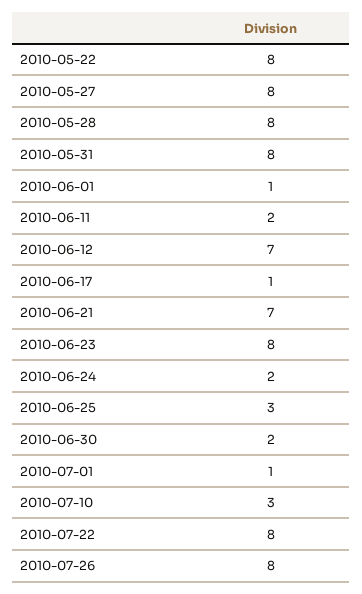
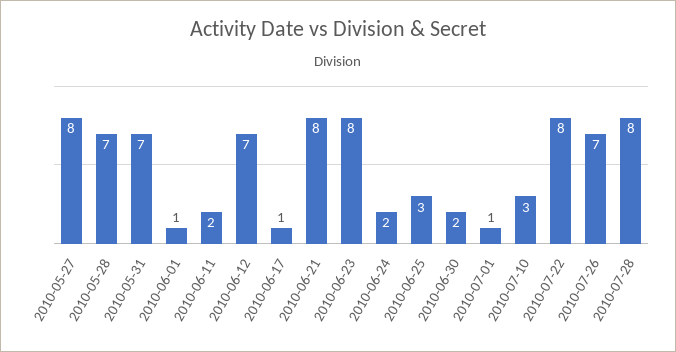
2010-05-22: 8 -> none
2010-05-28: 8 -> 7
2010-05-31: 8 -> 7
2010-06-21: 7 -> 8
2010-07-26: 8 -> 7
2010-07-28: none -> 8

